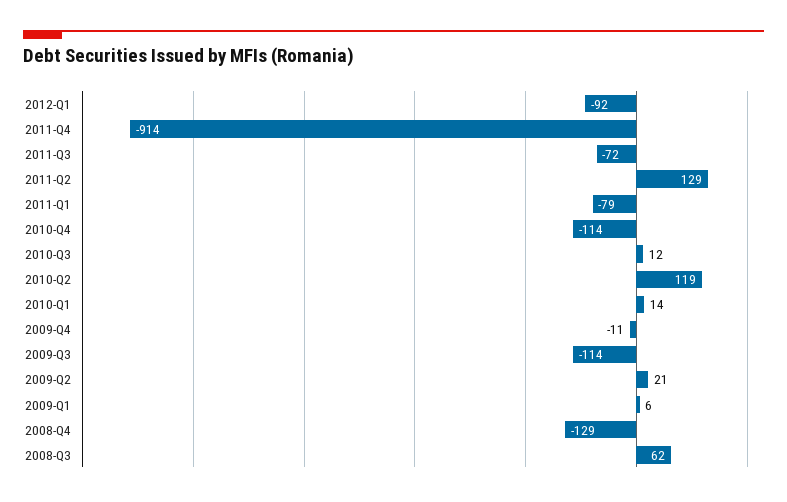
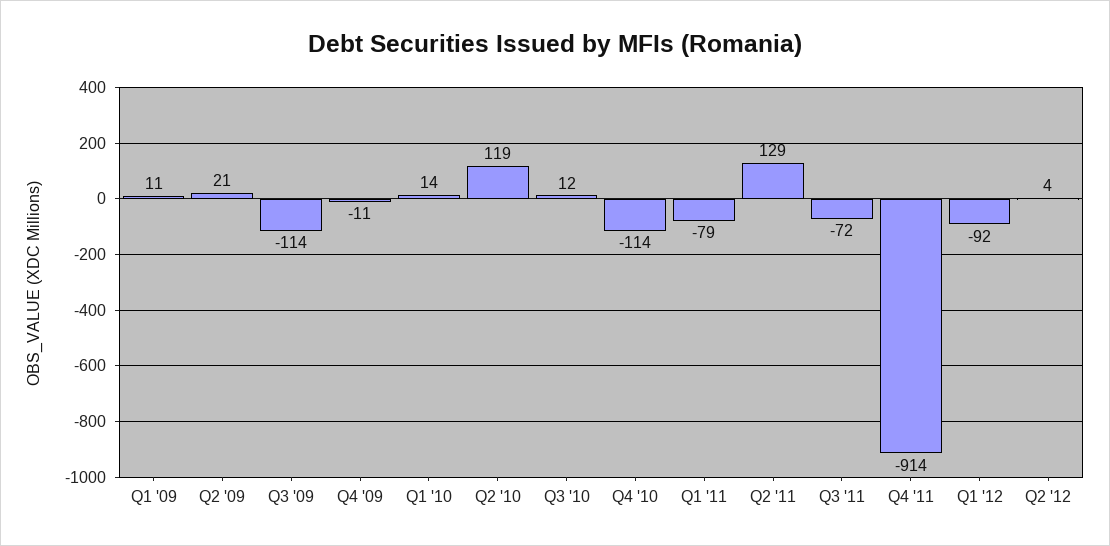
2009-Q1: 6 -> 11
2008-Q4: -129 -> none
2008-Q3: 62 -> none
Q2 '12: none -> 4

